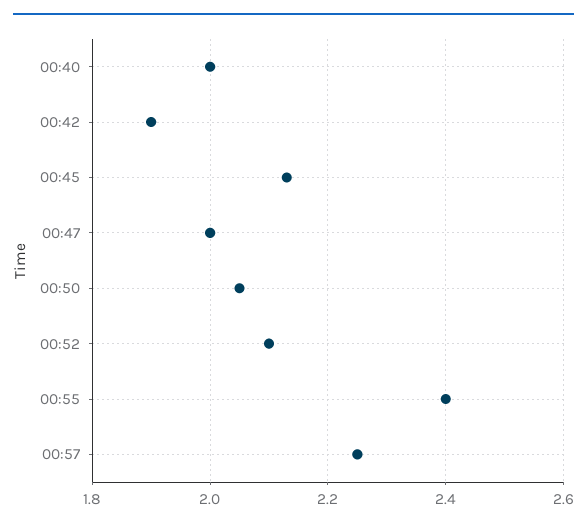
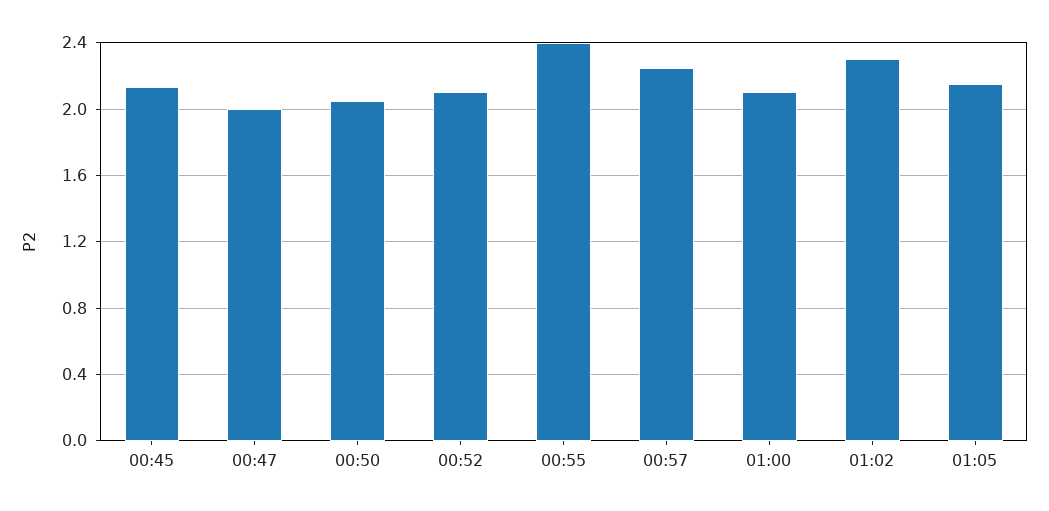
00:40: 2 -> none
00:42: 1.9 -> none
01:00: none -> 2.1
01:02: none -> 2.3
01:05: none -> 2.15

